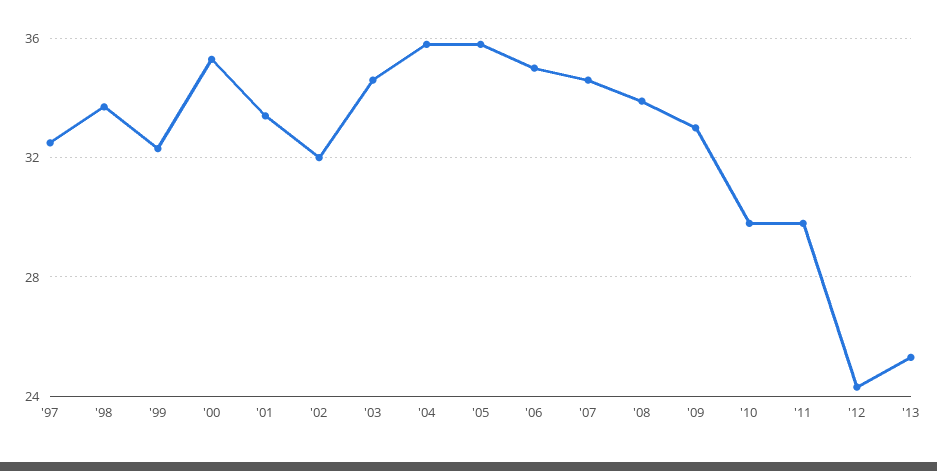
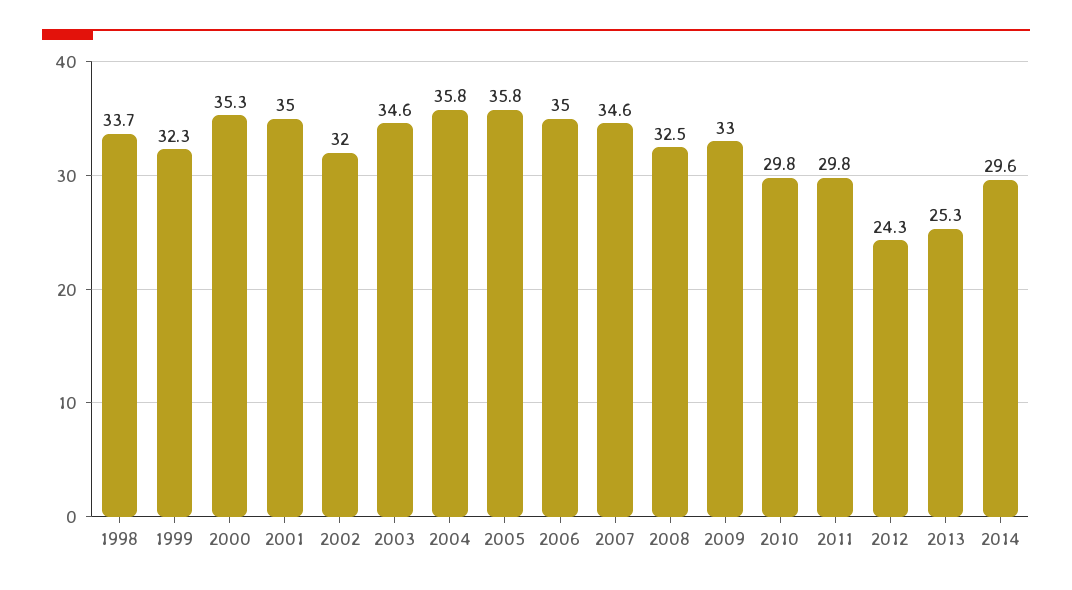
'97: 32.5 -> none
'01: 33.5 -> 35
'08: 34 -> 32.5
2014: none -> 29.6

